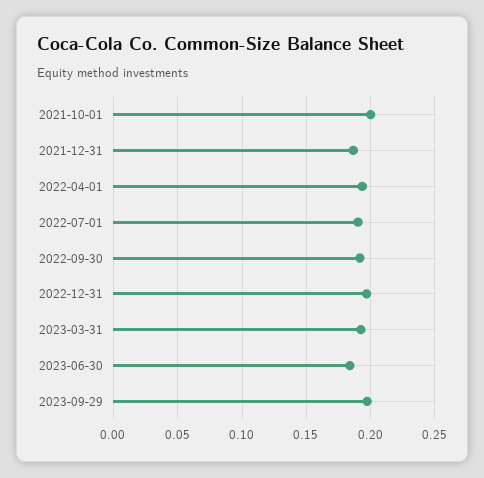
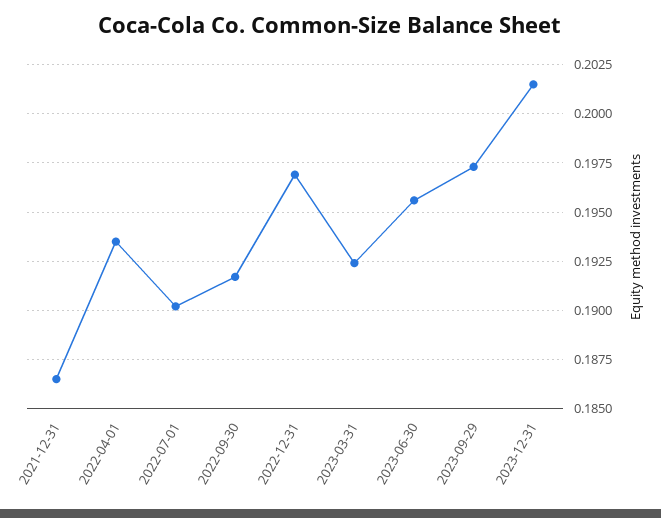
2021-10-01: 0.2 -> none
2023-06-30: 0.185 -> 0.1955
2023-12-31: none -> 0.2015

